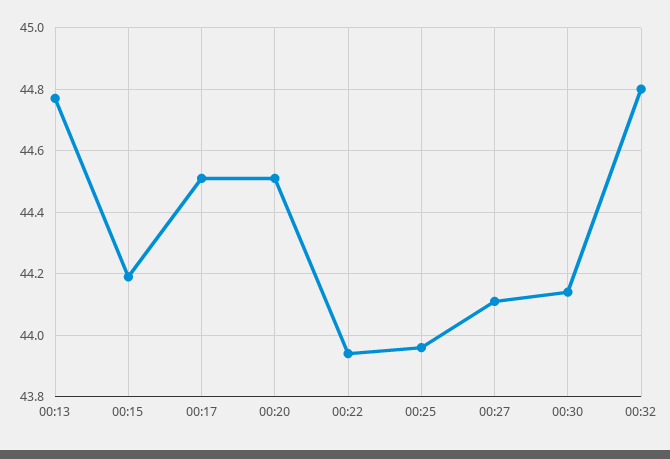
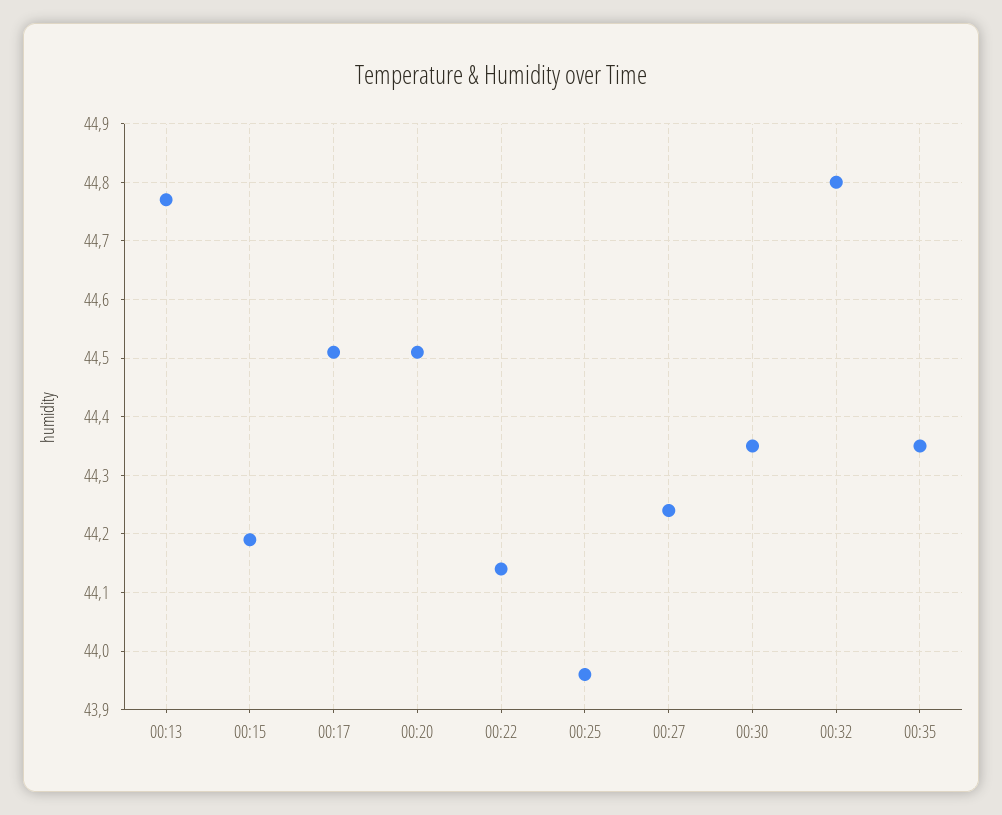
00:22: 43.95 -> 44.15
00:27: 44.1 -> 44.25
00:30: 44.15 -> 44.35
00:35: none -> 44.35

